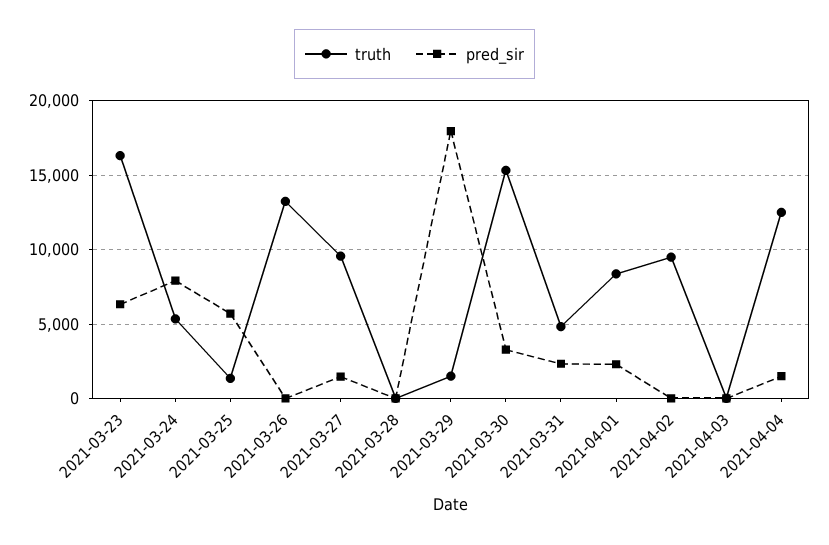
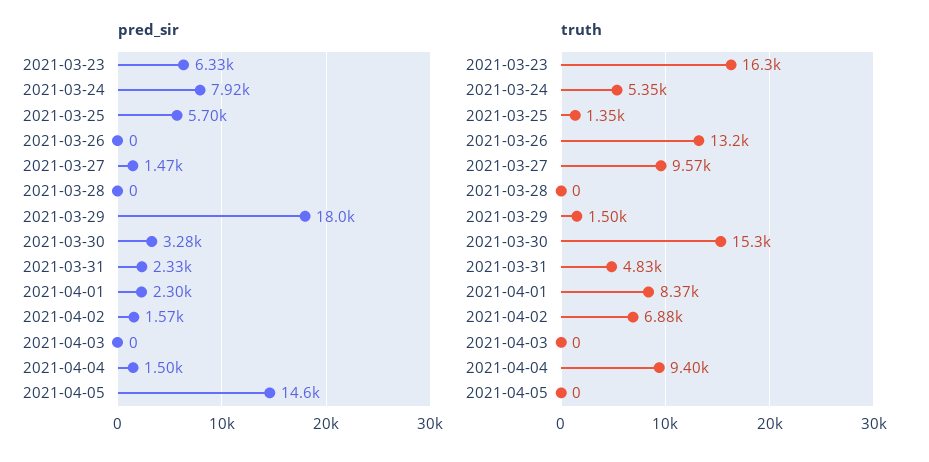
truth, 2021-04-02: 9500 -> 6880
pred_sir, 2021-04-02: 0 -> 1570
truth, 2021-04-04: 12500 -> 9400
pred_sir, 2021-04-05: none -> 14600
truth, 2021-04-05: none -> 0

